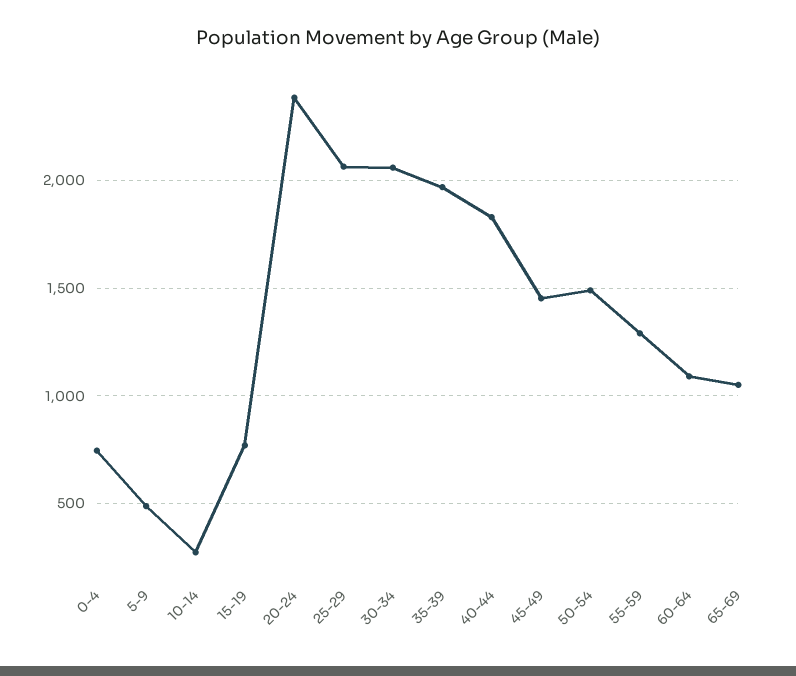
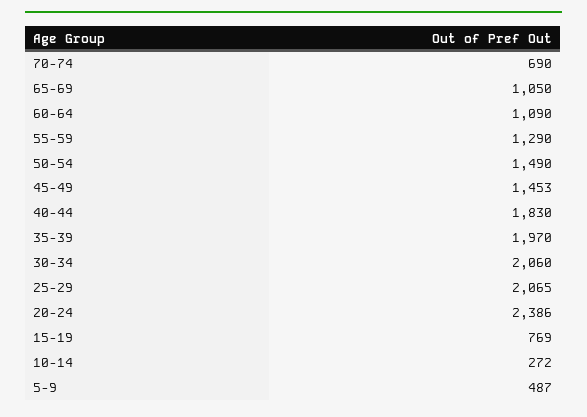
0-4: 750 -> none
70-74: none -> 690

